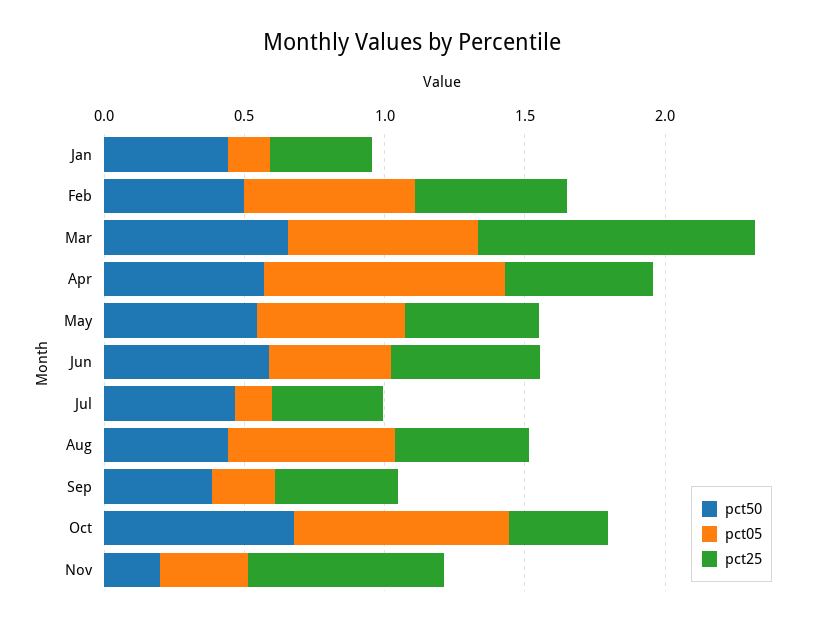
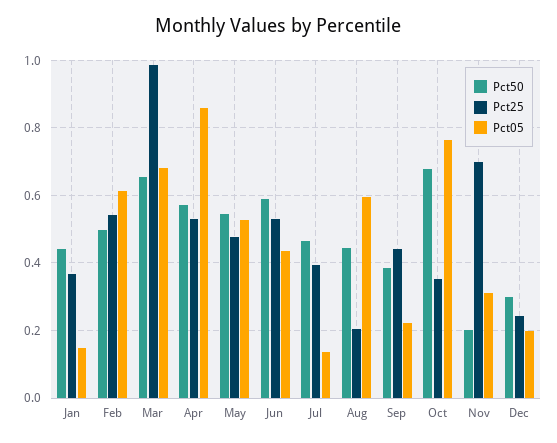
pct25, Aug: 0.5 -> 0.2
pct50, Dec: none -> 0.3
pct25, Dec: none -> 0.24
pct05, Dec: none -> 0.2

